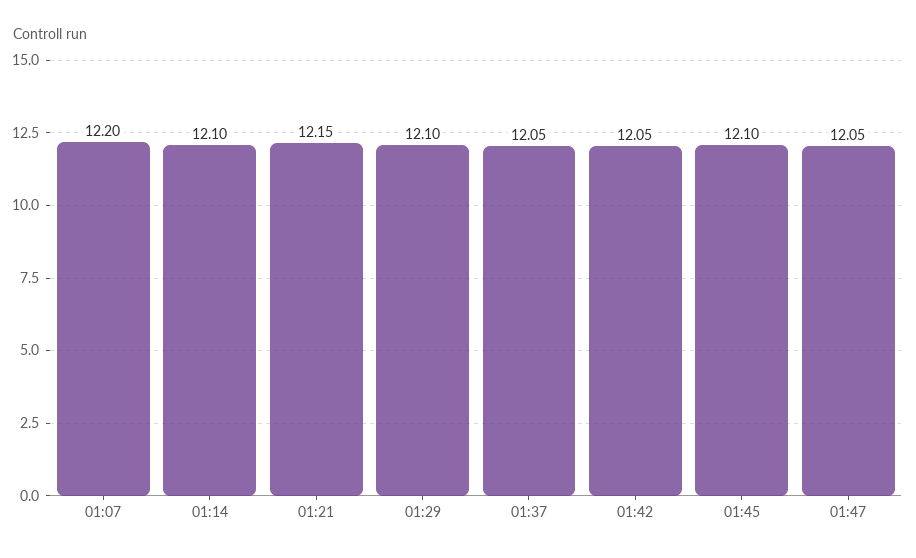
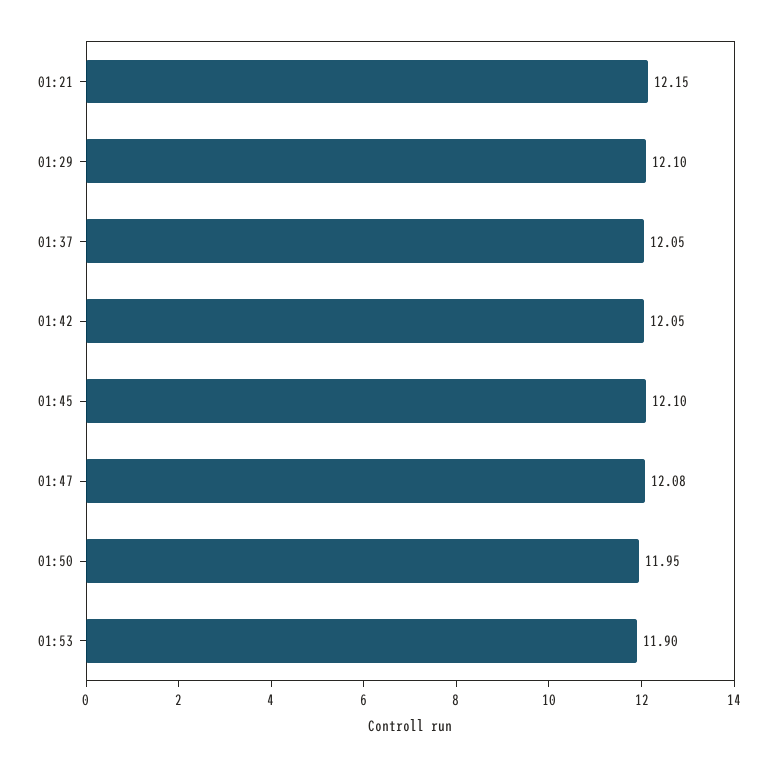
01:07: 12.2 -> none
01:14: 12.1 -> none
01:47: 12.05 -> 12.08
01:50: none -> 11.95
01:53: none -> 11.9

